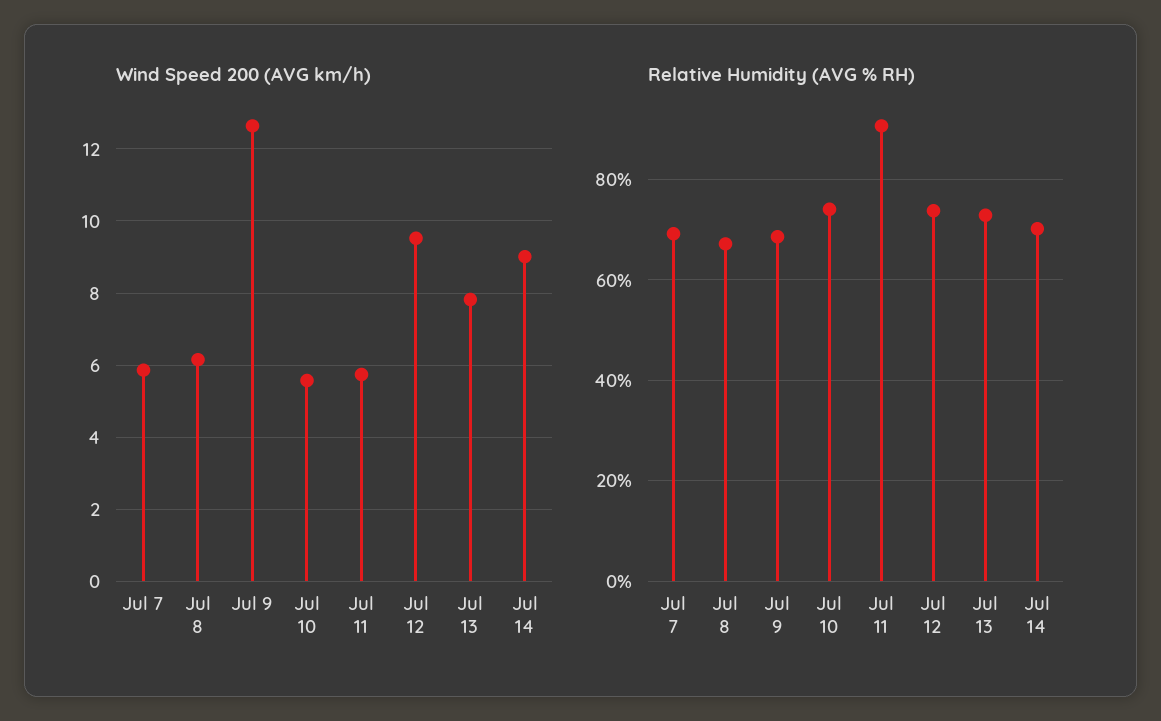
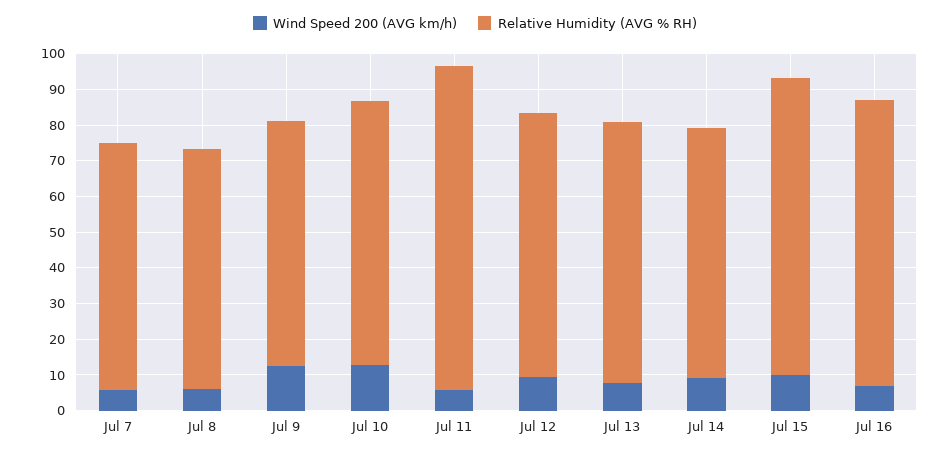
Wind Speed 200 (AVG km/h), Jul 10: 5.6 -> 12.5
Wind Speed 200 (AVG km/h), Jul 15: none -> 10
Relative Humidity (AVG % RH), Jul 15: none -> 82.5
Wind Speed 200 (AVG km/h), Jul 16: none -> 7.5
Relative Humidity (AVG % RH), Jul 16: none -> 80

